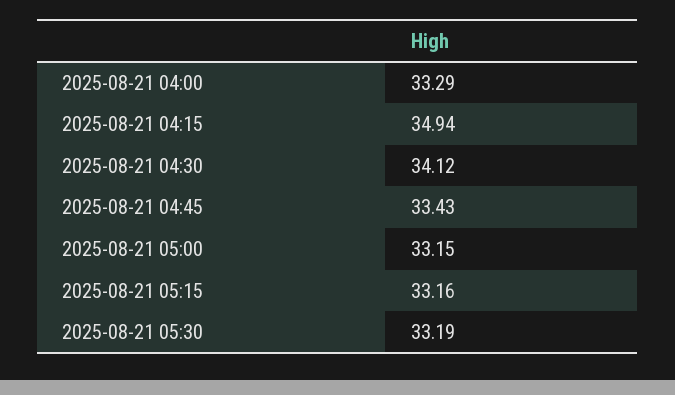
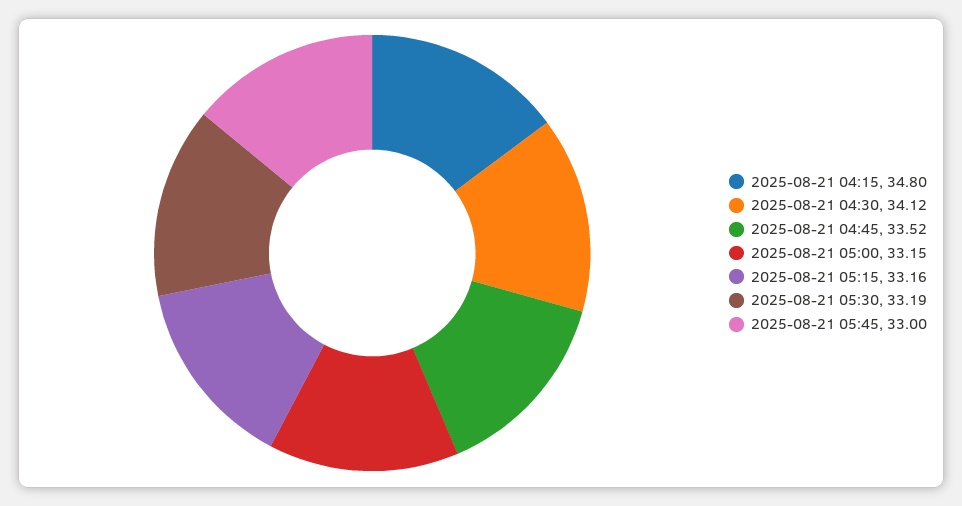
2025-08-21 04:00: 33.29 -> none
2025-08-21 04:15: 34.94 -> 34.8
2025-08-21 04:45: 33.43 -> 33.52
2025-08-21 05:45: none -> 33

